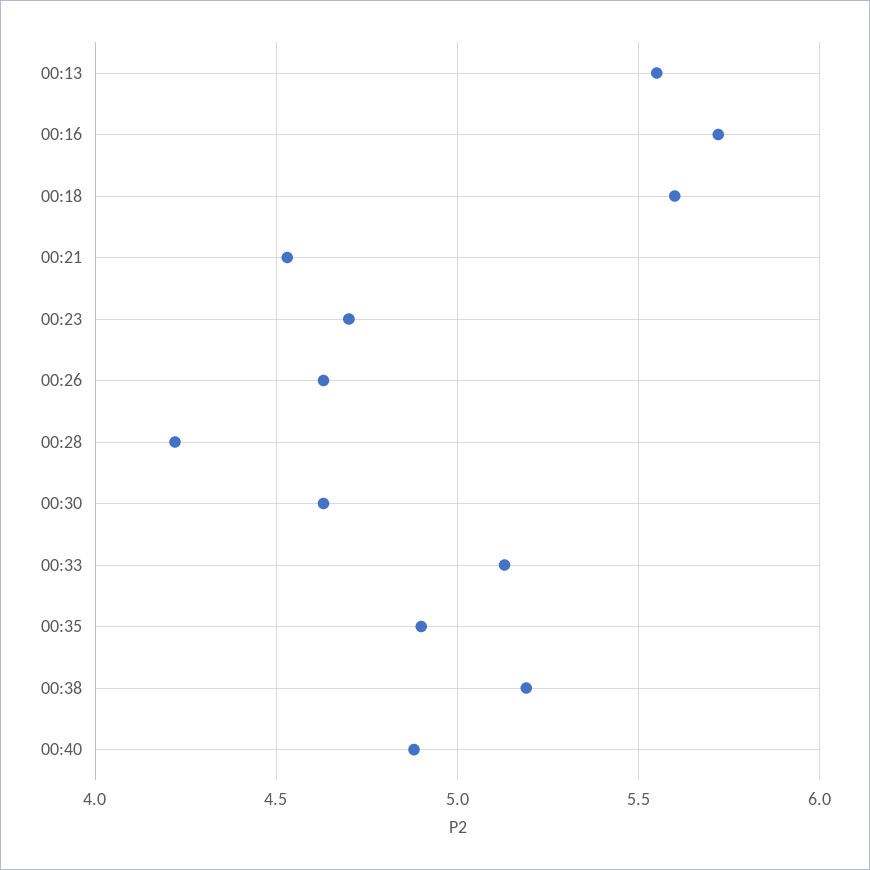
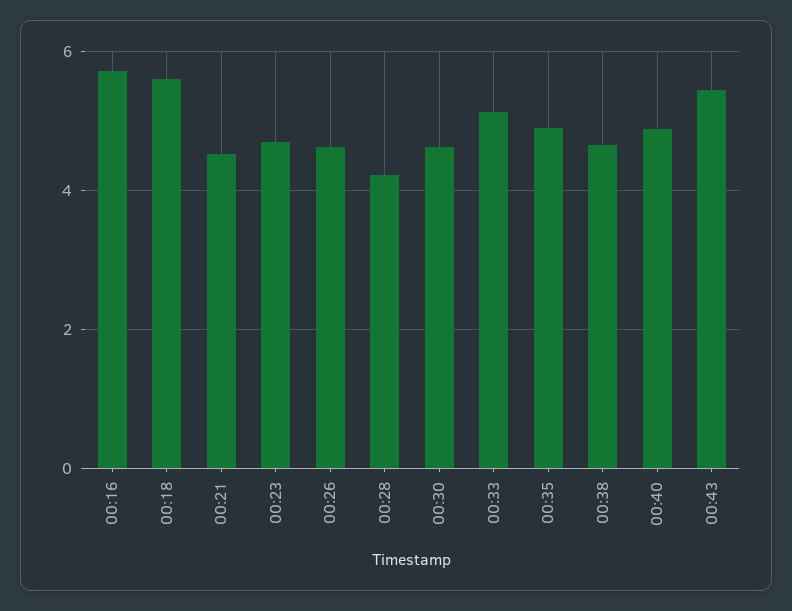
00:13: 5.55 -> none
00:38: 5.2 -> 4.6
00:43: none -> 5.4

